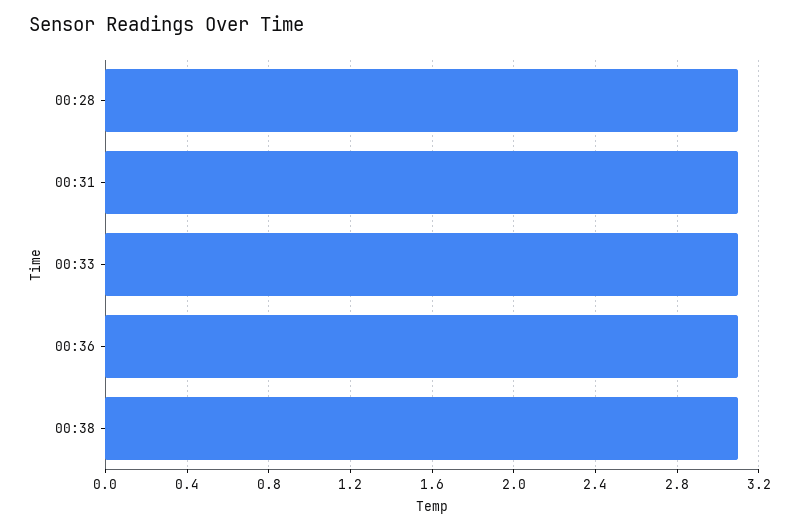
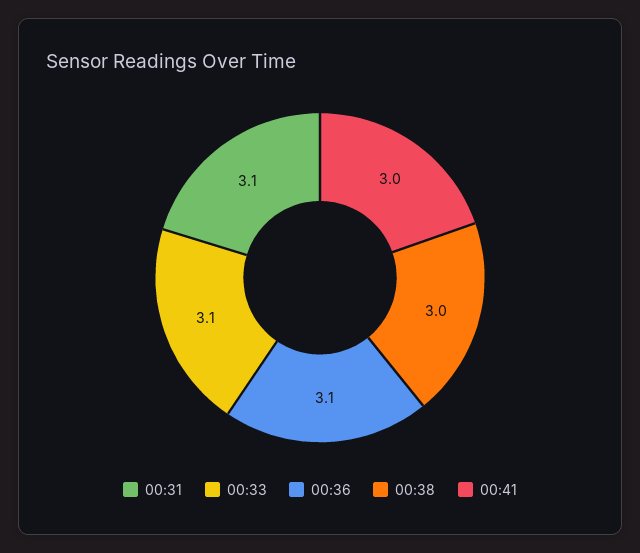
00:28: 3.1 -> none
00:38: 3.1 -> 3
00:41: none -> 3

